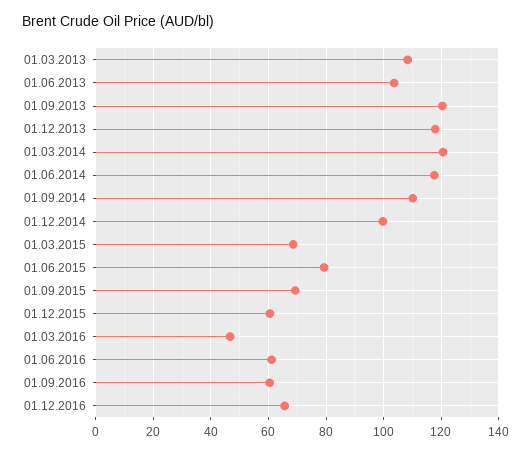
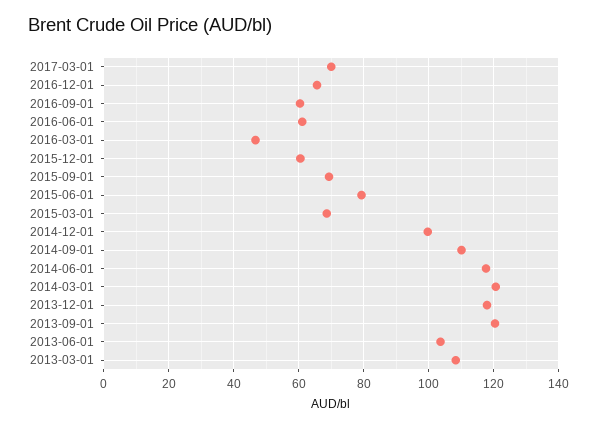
2017-03-01: none -> 70

